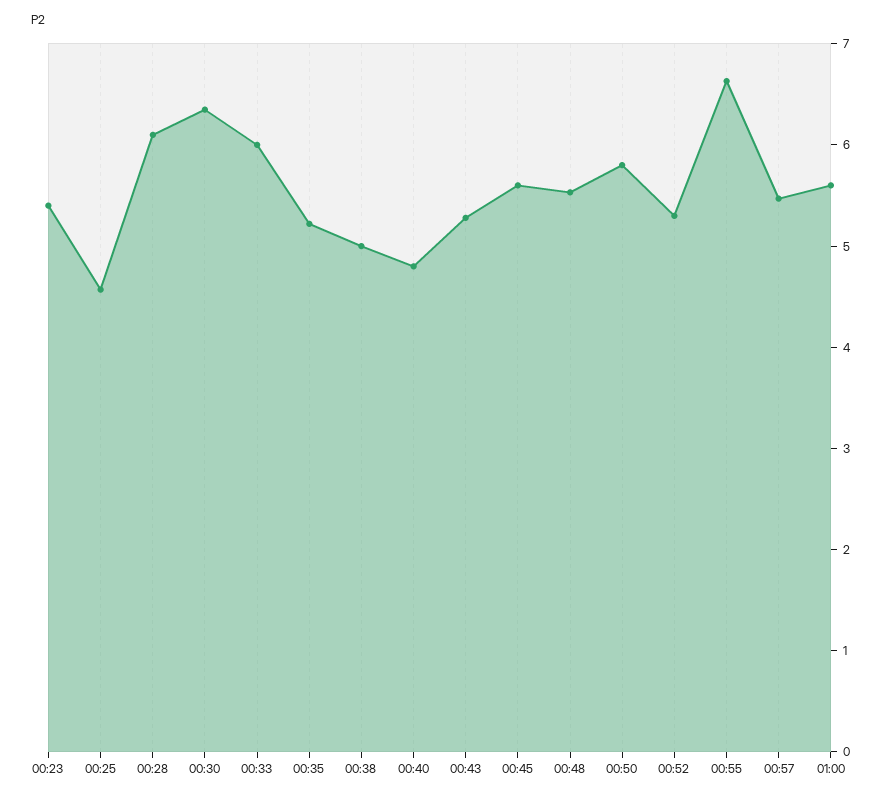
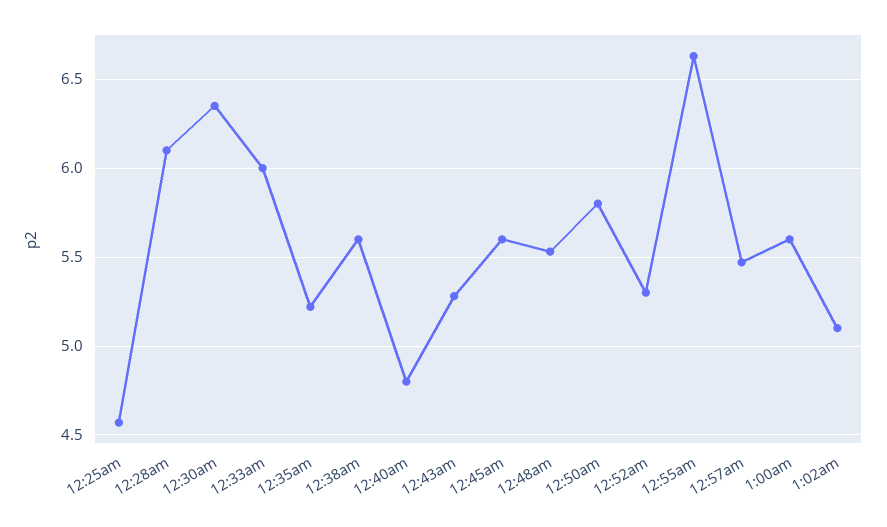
00:23: 5.4 -> none
00:38: 5 -> 5.6
1:02am: none -> 5.1

